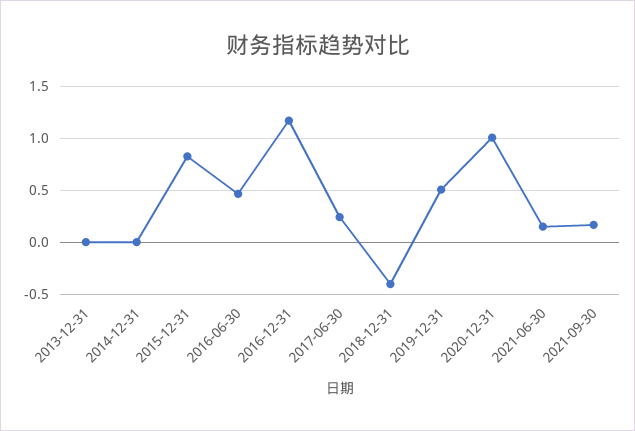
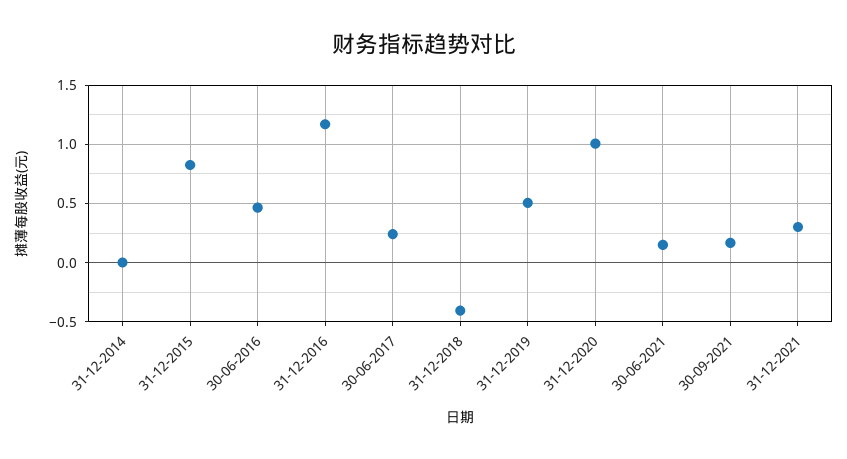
2013-12-31: 0 -> none
31-12-2021: none -> 0.3

